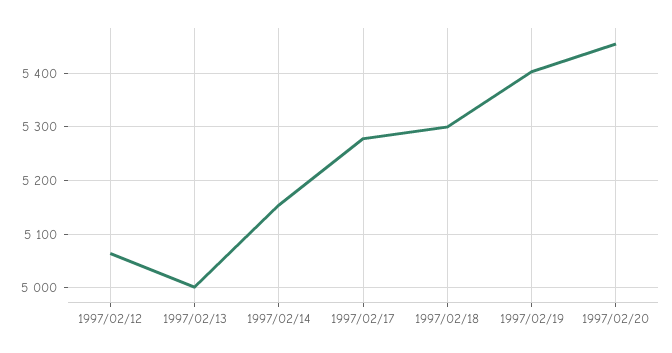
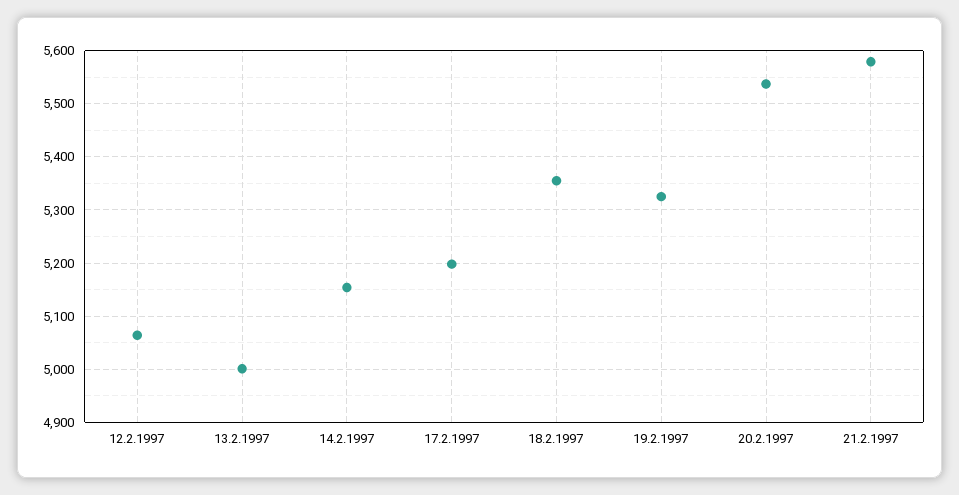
1997/02/17: 5280 -> 5200
1997/02/18: 5300 -> 5360
1997/02/19: 5400 -> 5320
1997/02/20: 5460 -> 5540
21.2.1997: none -> 5580

